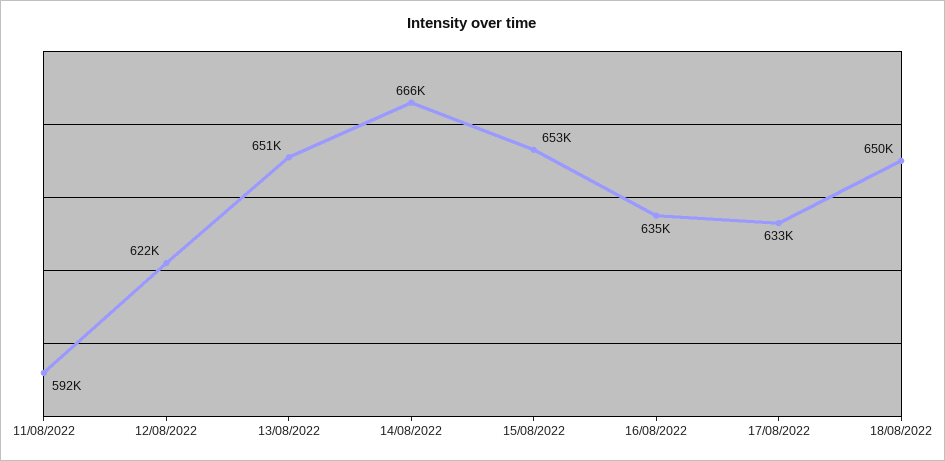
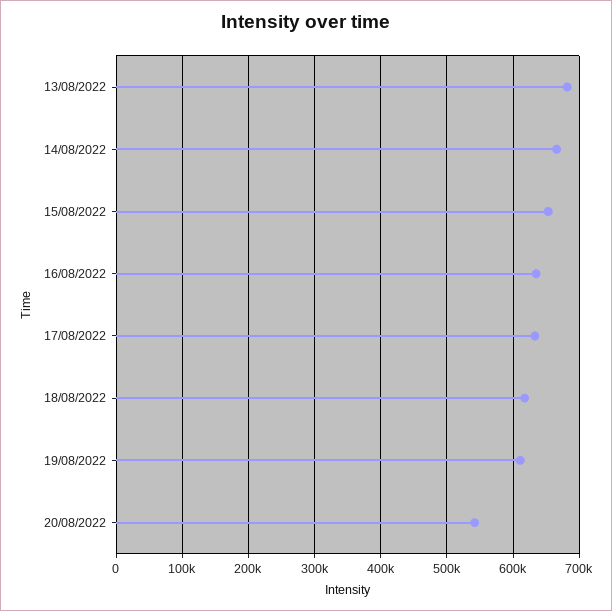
11/08/2022: 592000 -> none
12/08/2022: 622000 -> none
13/08/2022: 651000 -> 680000
18/08/2022: 650000 -> 620000
19/08/2022: none -> 610000
20/08/2022: none -> 540000

